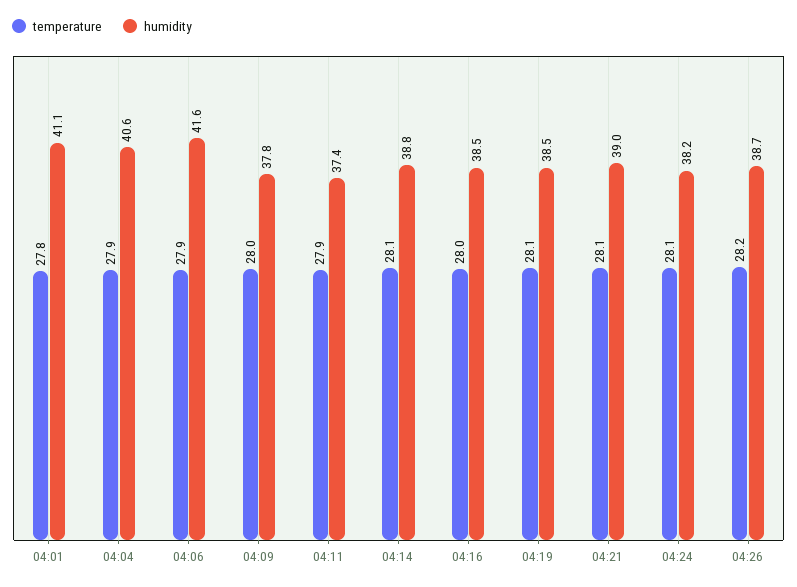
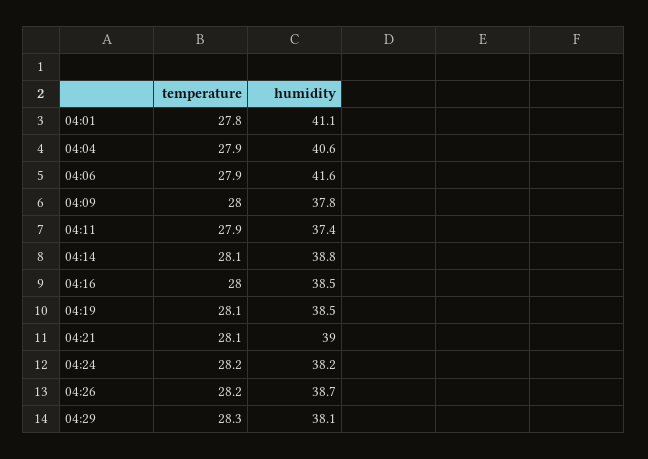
temperature, 04:24: 28.1 -> 28.2
temperature, 04:29: none -> 28.3
humidity, 04:29: none -> 38.1

